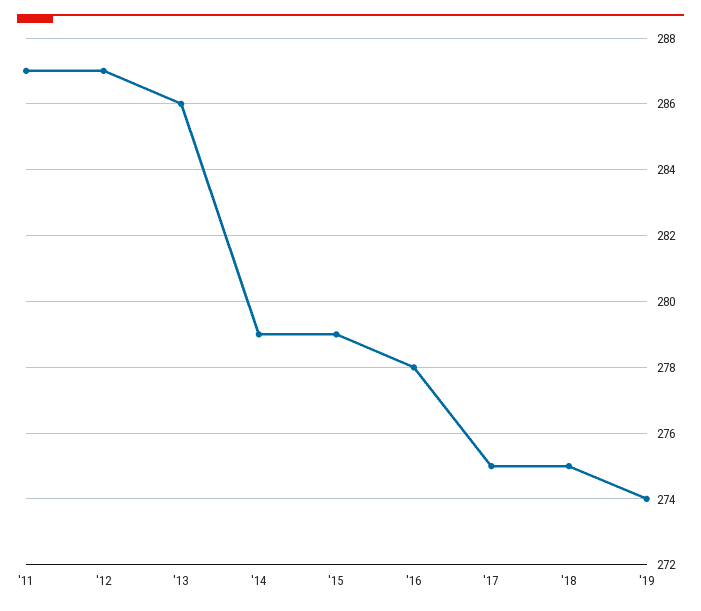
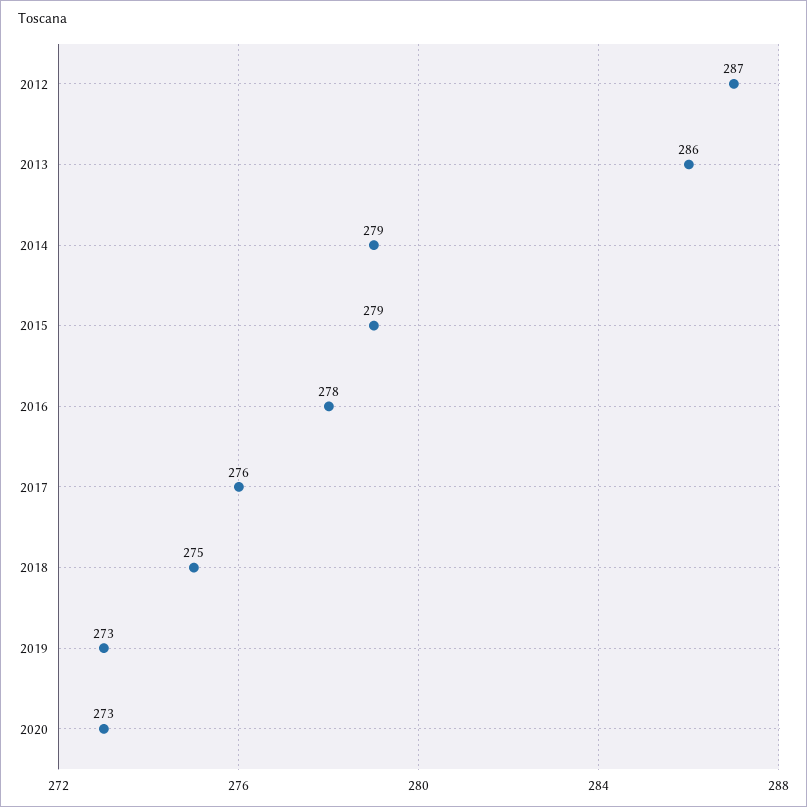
'11: 287 -> none
'17: 275 -> 276
'19: 274 -> 273
2020: none -> 273

